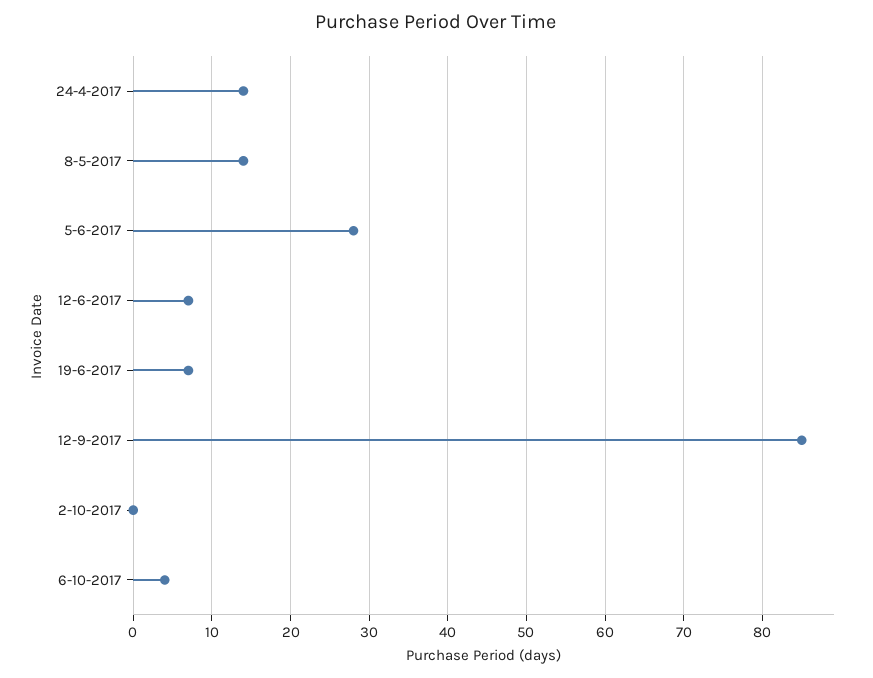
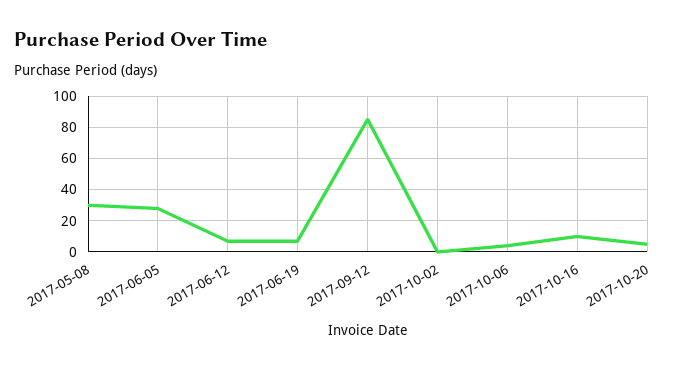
24-4-2017: 14 -> none
8-5-2017: 14 -> 30
2017-10-16: none -> 10
2017-10-20: none -> 5

